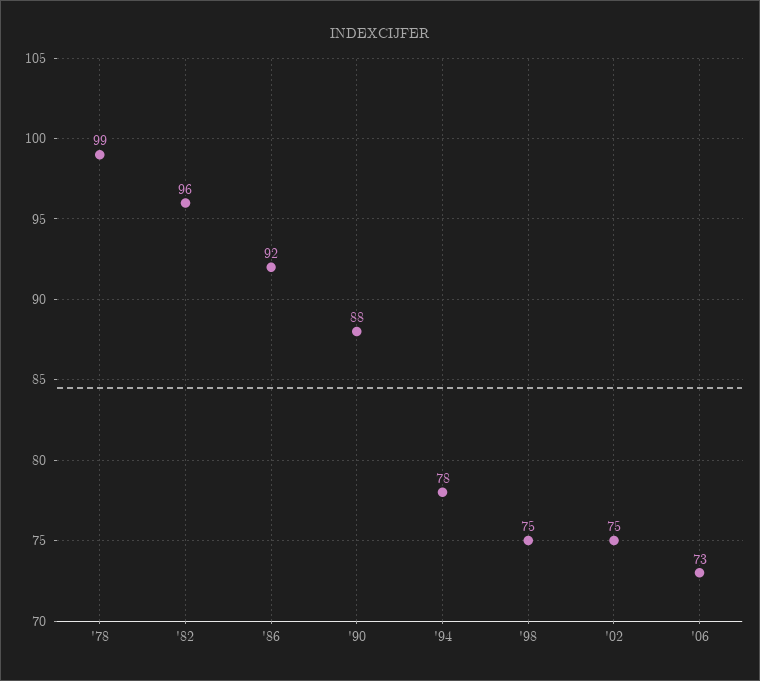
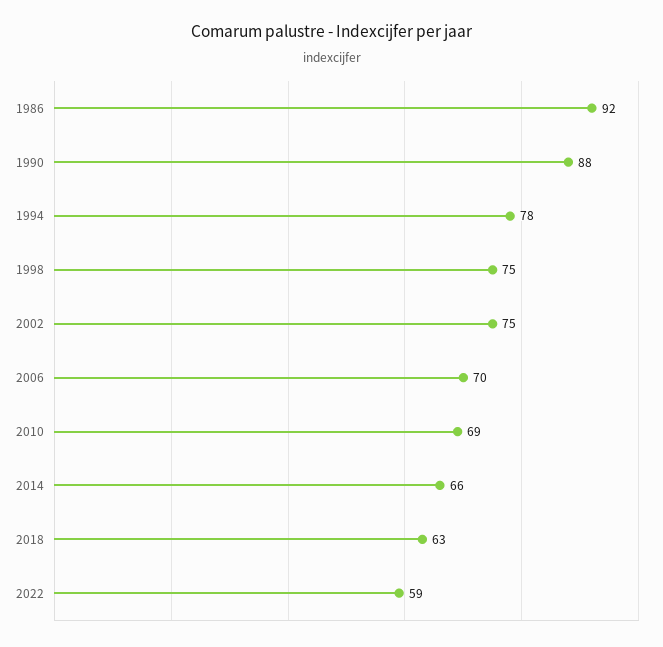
'78: 99 -> none
'82: 96 -> none
'06: 73 -> 70
2010: none -> 69
2014: none -> 66
2018: none -> 63
2022: none -> 59

